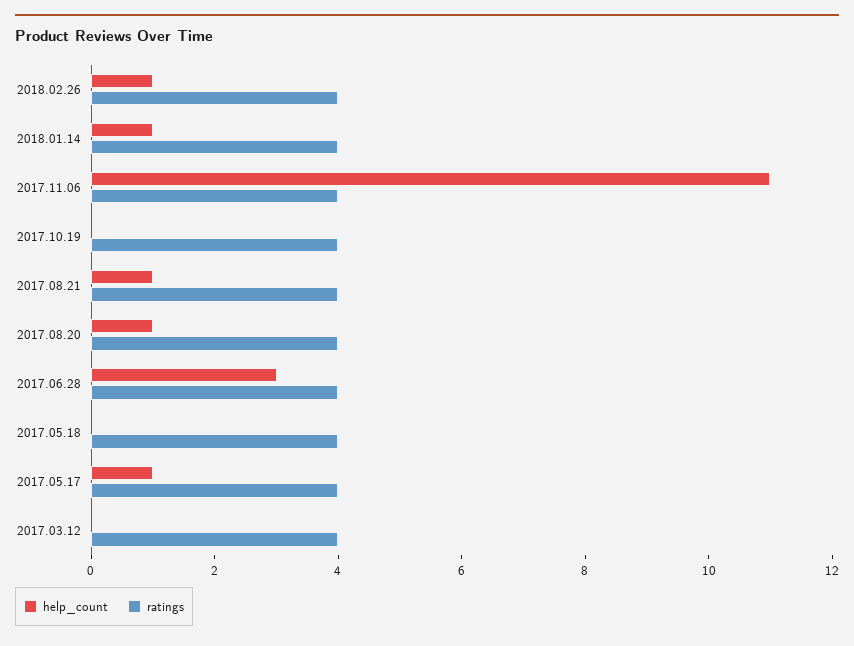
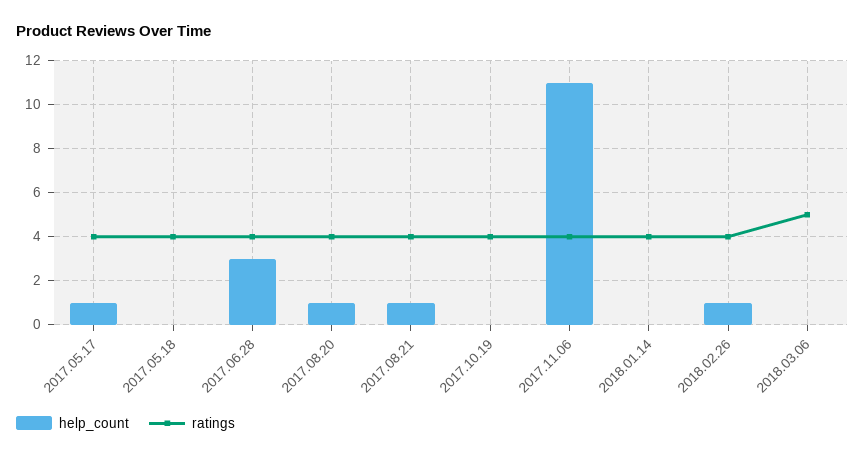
help_count, 2018.01.14: 1 -> 0
help_count, 2017.03.12: 0 -> none
ratings, 2017.03.12: 4 -> none
help_count, 2018.03.06: none -> 0
ratings, 2018.03.06: none -> 5

